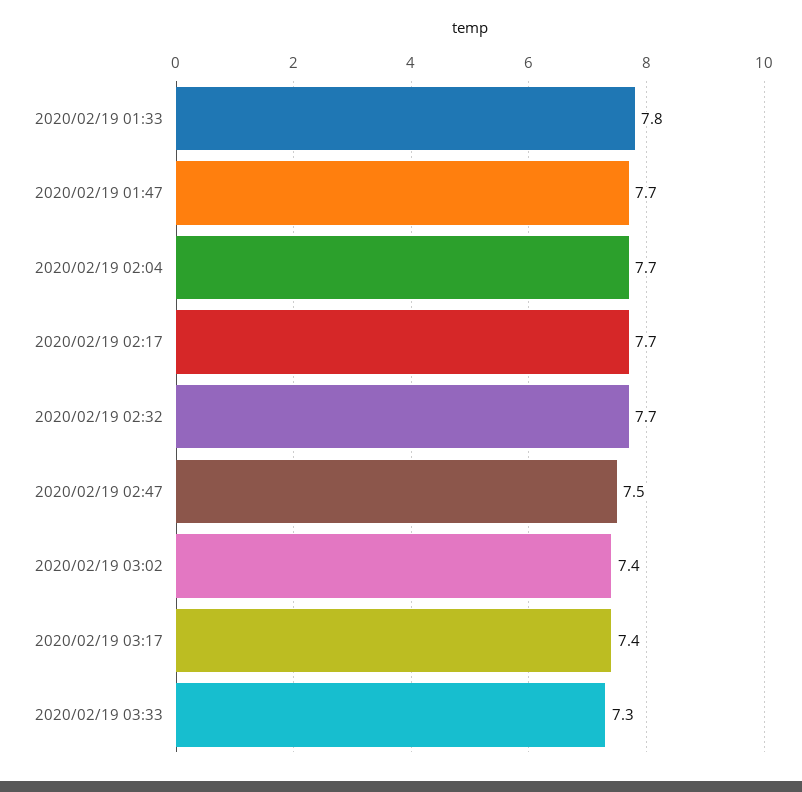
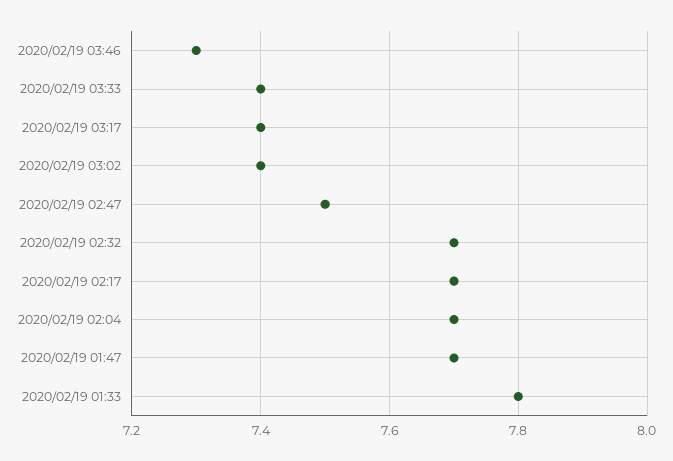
2020/02/19 03:33: 7.3 -> 7.4
2020/02/19 03:46: none -> 7.3

